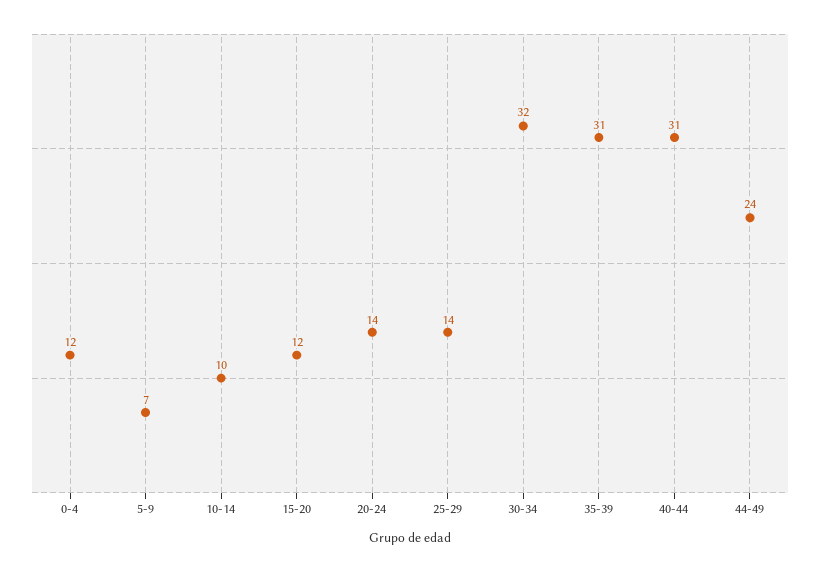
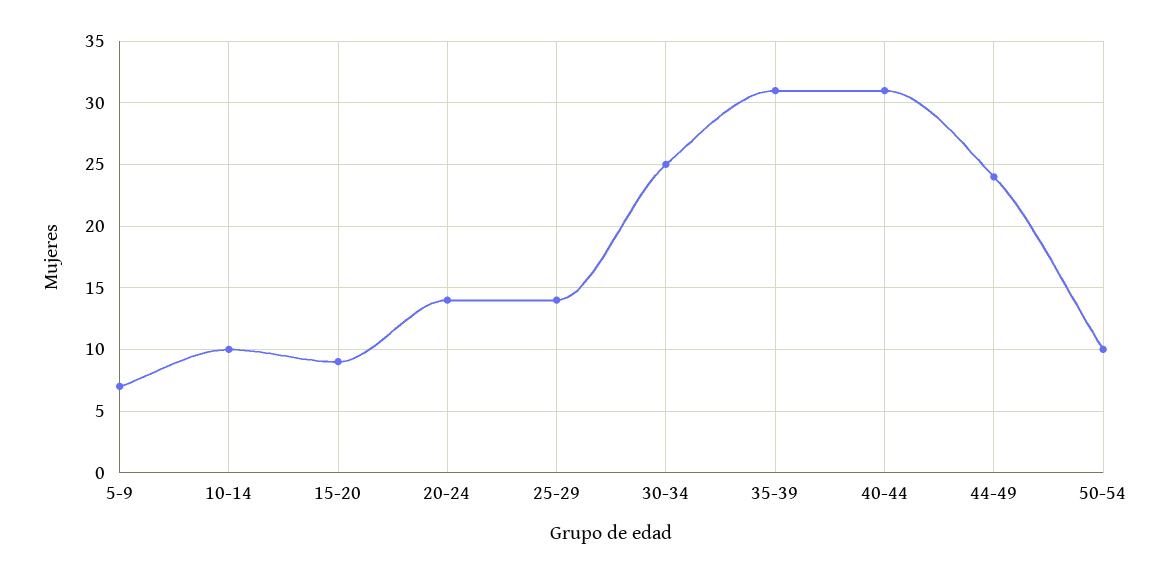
0-4: 12 -> none
15-20: 12 -> 9
30-34: 32 -> 25
50-54: none -> 10

